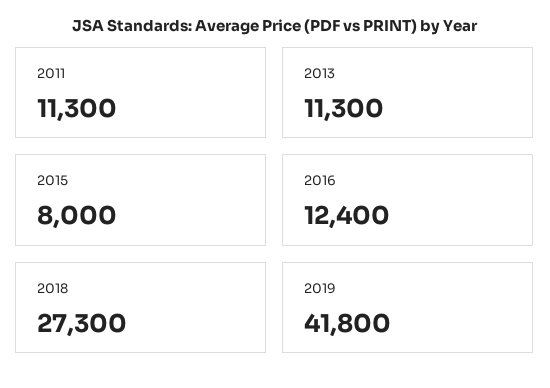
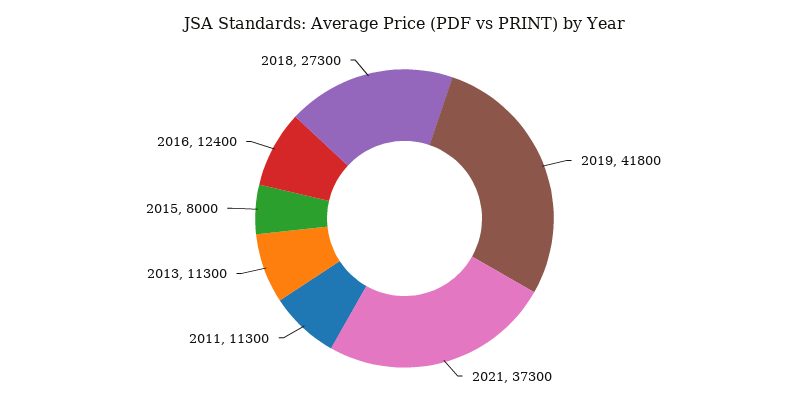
2021: none -> 37300

